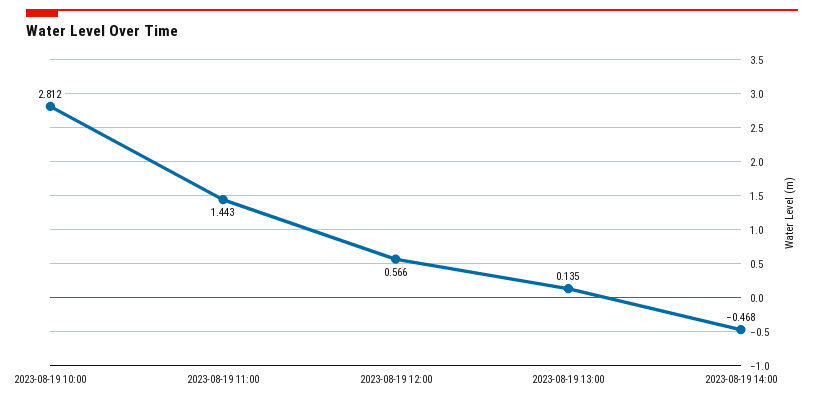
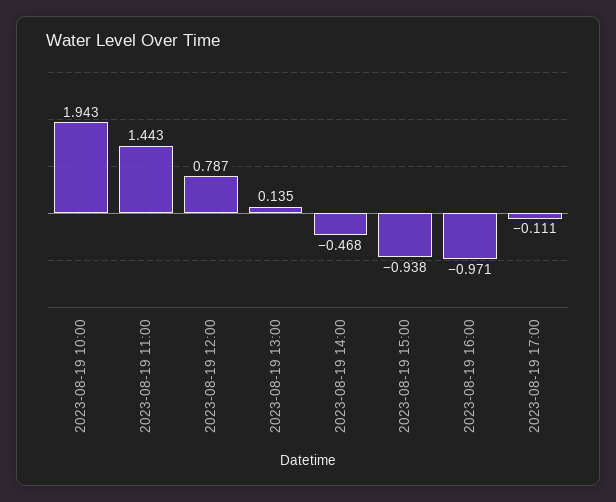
2023-08-19 10:00: 2.812 -> 1.943
2023-08-19 12:00: 0.566 -> 0.787
2023-08-19 15:00: none -> -0.938
2023-08-19 16:00: none -> -0.971
2023-08-19 17:00: none -> -0.111

